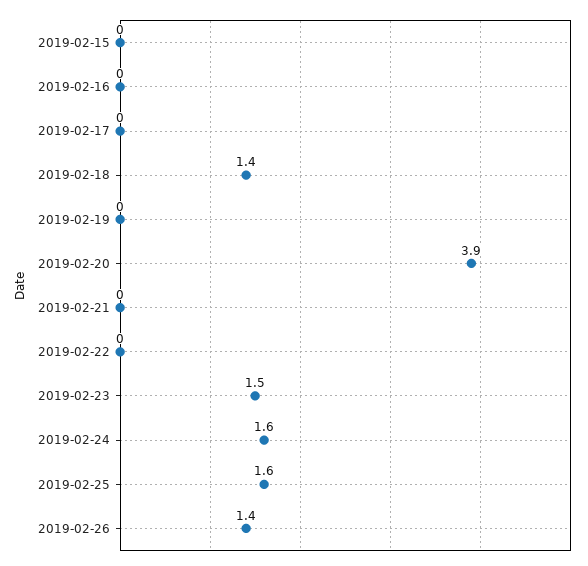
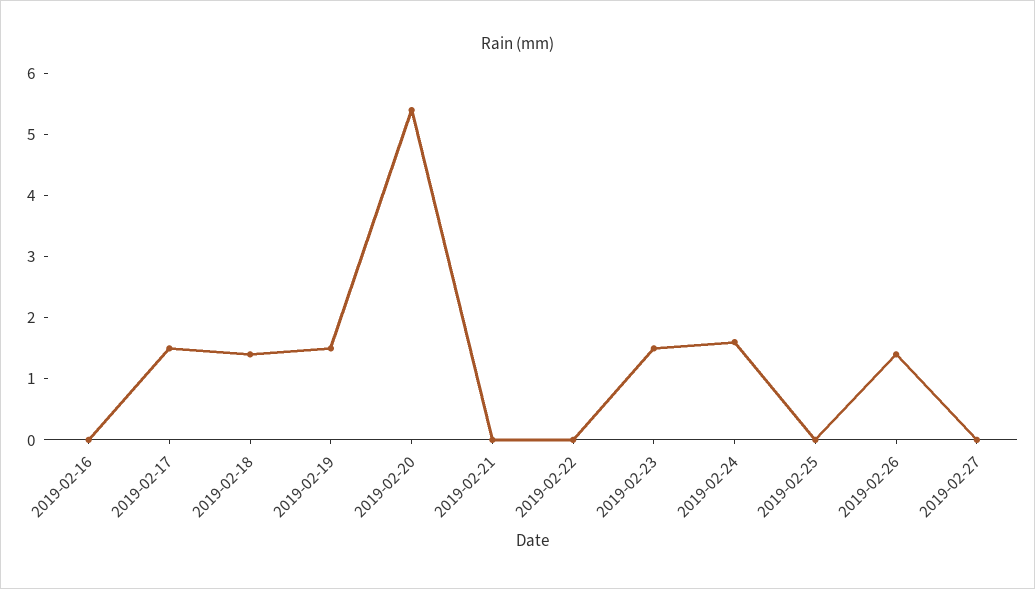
2019-02-15: 0 -> none
2019-02-17: 0 -> 1.5
2019-02-19: 0 -> 1.5
2019-02-20: 3.9 -> 5.5
2019-02-25: 1.6 -> 0
2019-02-27: none -> 0

